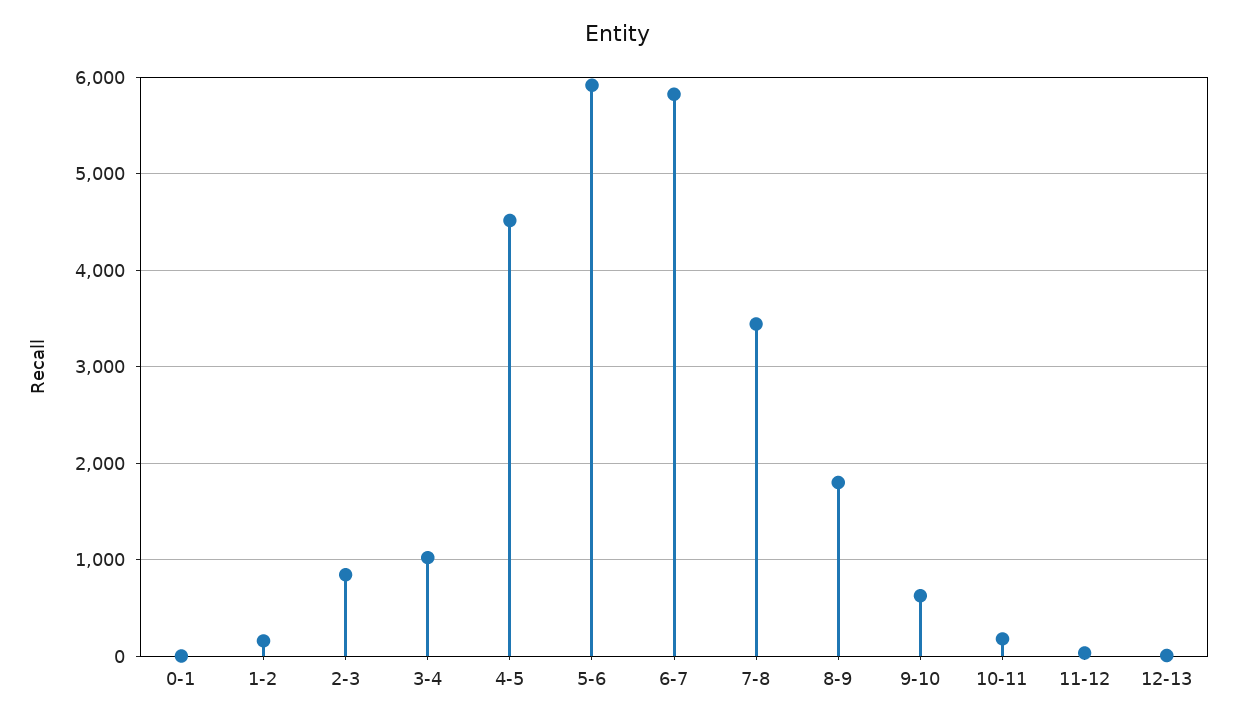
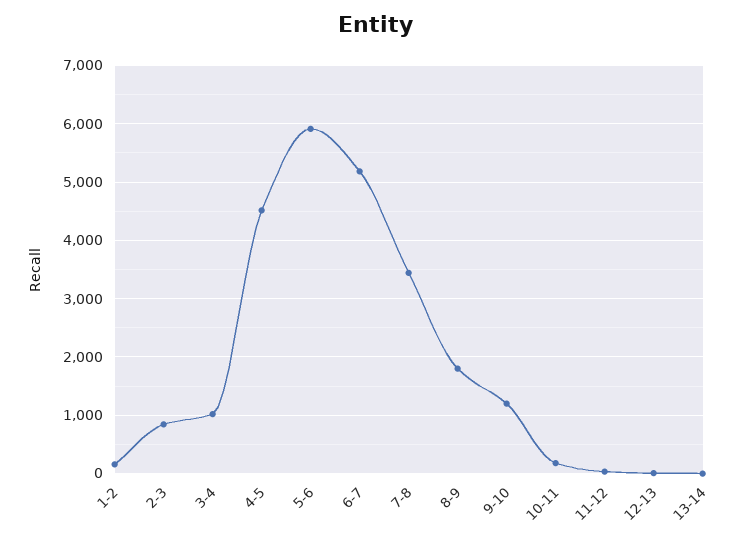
0-1: 0 -> none
6-7: 5800 -> 5200
9-10: 600 -> 1200
13-14: none -> 0

